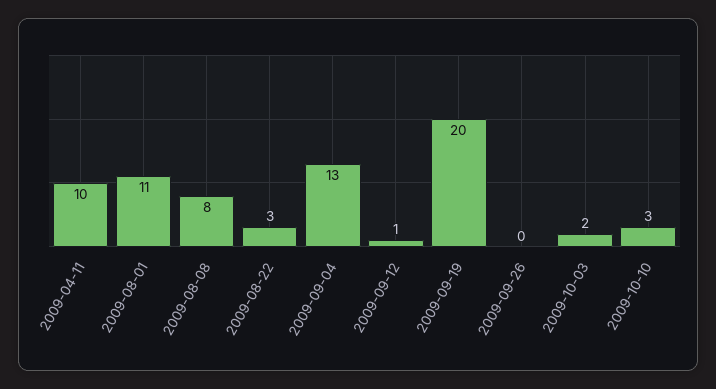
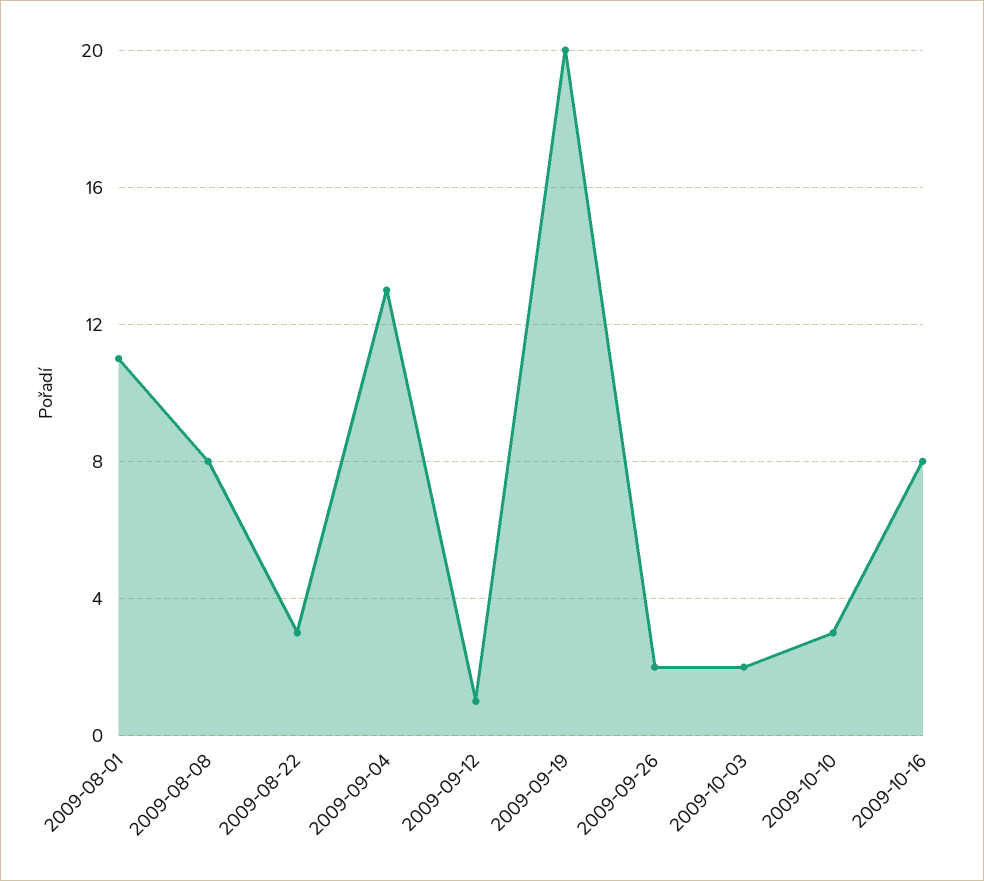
2009-04-11: 10 -> none
2009-09-26: 0 -> 2
2009-10-16: none -> 8

